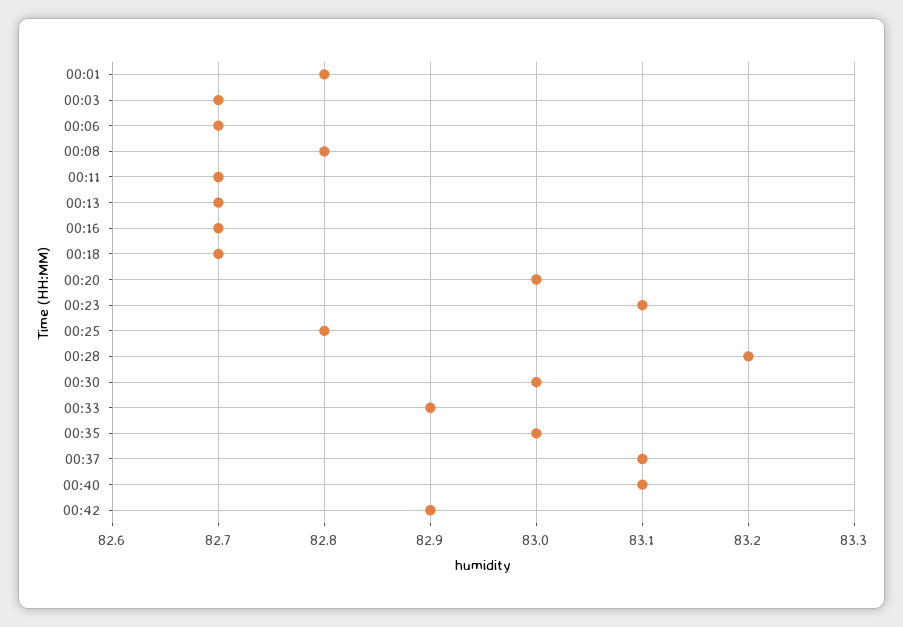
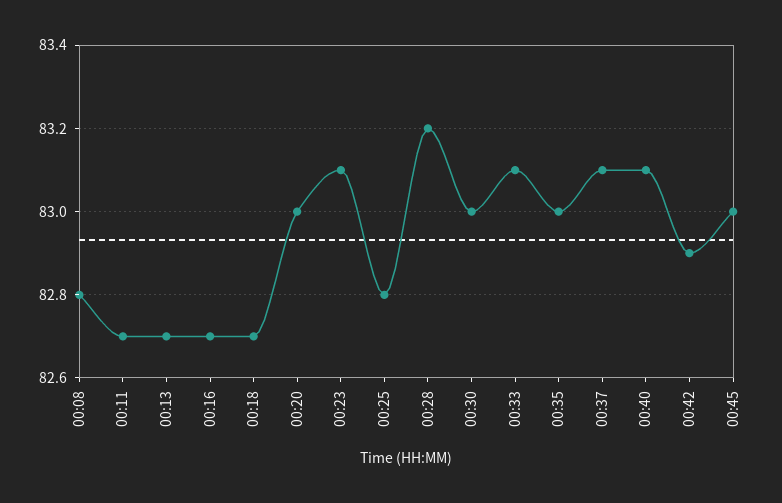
00:01: 82.8 -> none
00:03: 82.7 -> none
00:06: 82.7 -> none
00:33: 82.9 -> 83.1
00:45: none -> 83

